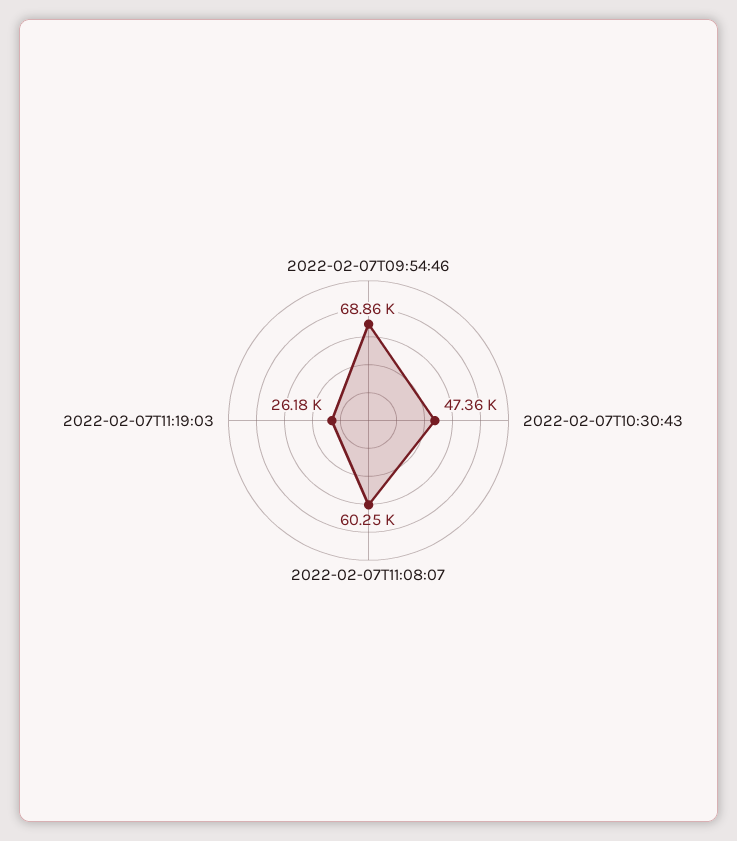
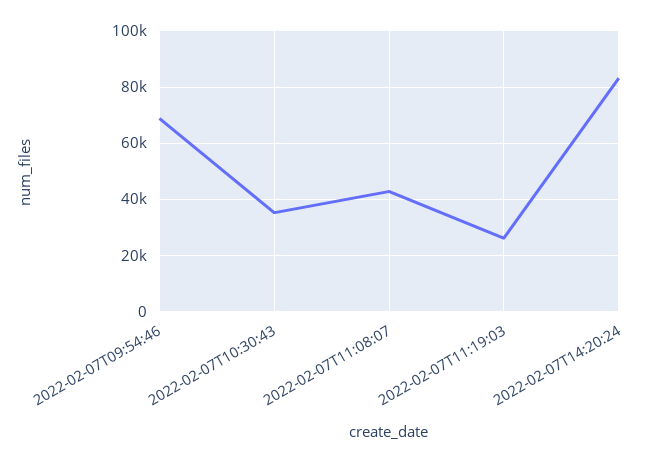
2022-02-07T10:30:43: 47360 -> 35000
2022-02-07T11:08:07: 60250 -> 42500
2022-02-07T14:20:24: none -> 82500

